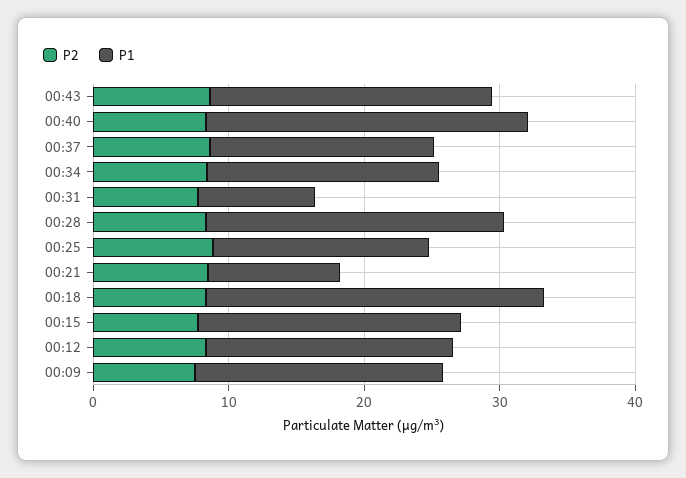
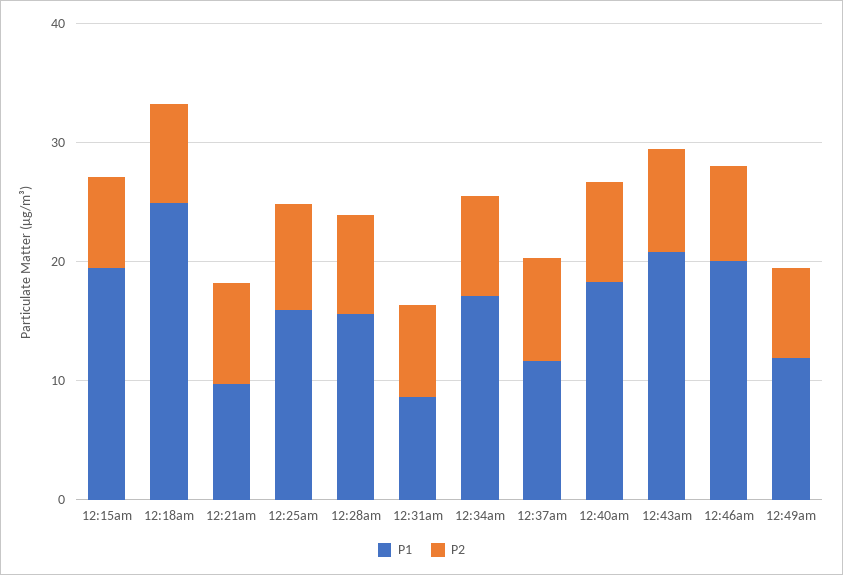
P1, 00:40: 24 -> 18
P1, 00:37: 16 -> 12
P1, 00:28: 22 -> 16
P2, 00:12: 8 -> none
P1, 00:12: 18 -> none
P2, 00:09: 8 -> none
P1, 00:09: 18 -> none
P1, 12:46am: none -> 20
P2, 12:46am: none -> 8
P1, 12:49am: none -> 12
P2, 12:49am: none -> 8

